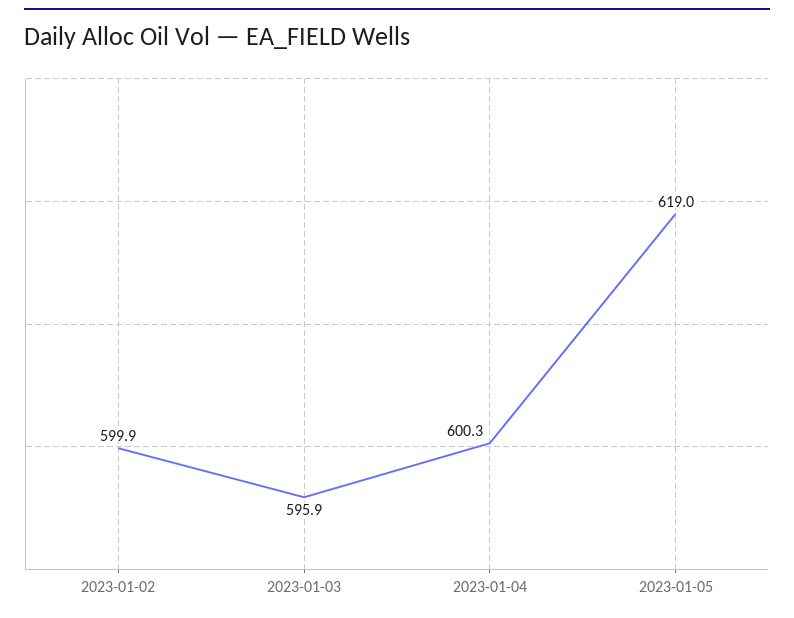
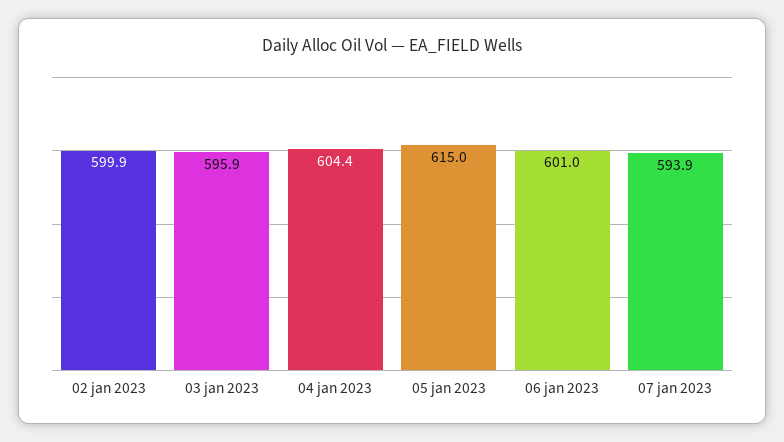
2023-01-04: 600.3 -> 604.4
2023-01-05: 619 -> 615
06 jan 2023: none -> 601
07 jan 2023: none -> 593.9

